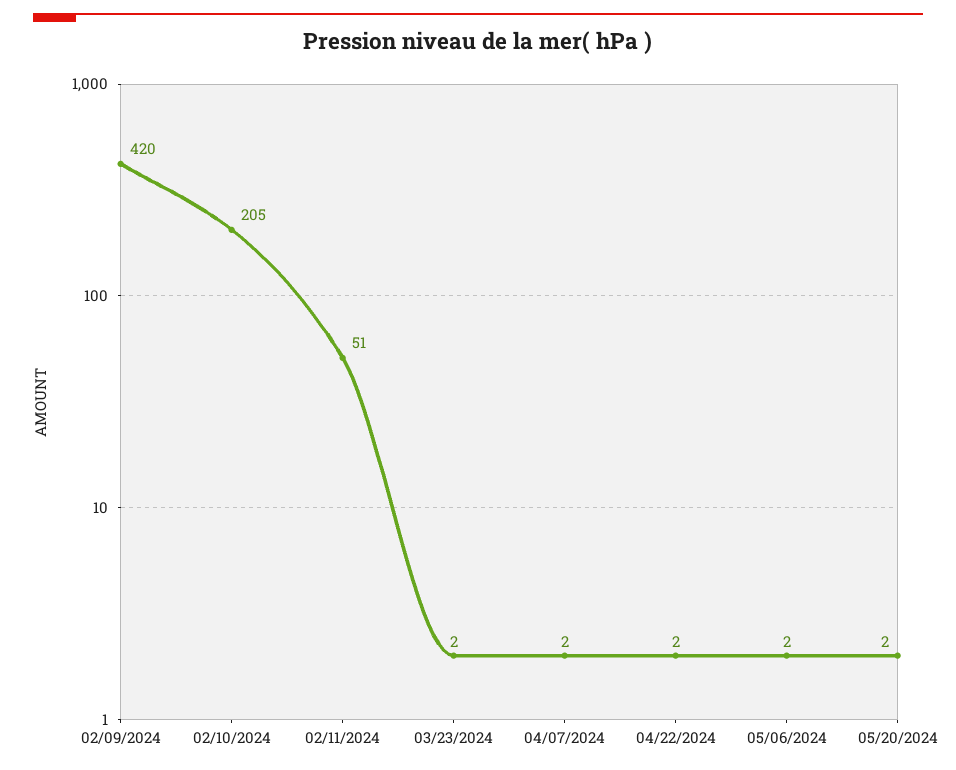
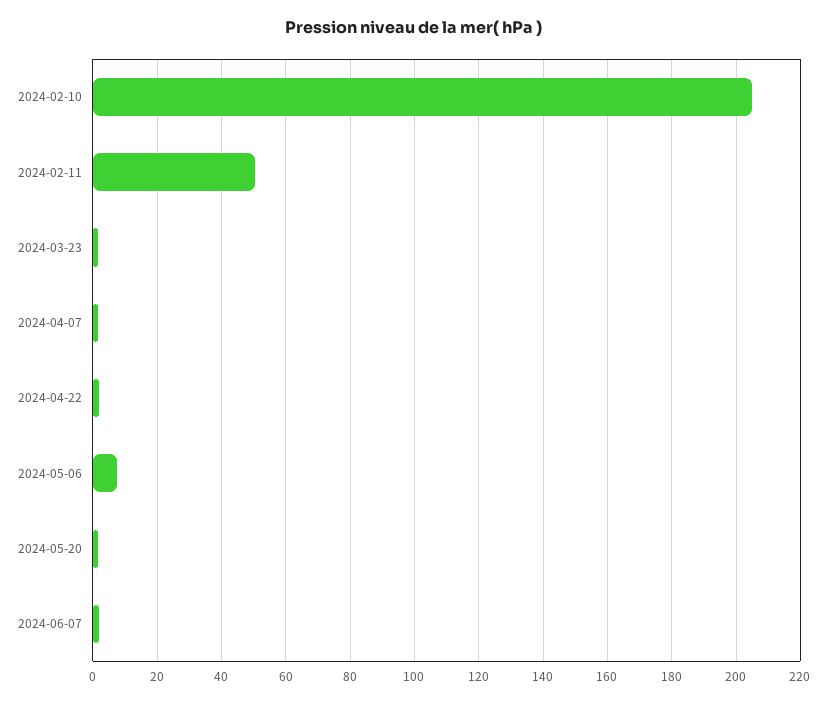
02/09/2024: 420 -> none
05/06/2024: 2 -> 8
2024-06-07: none -> 2

